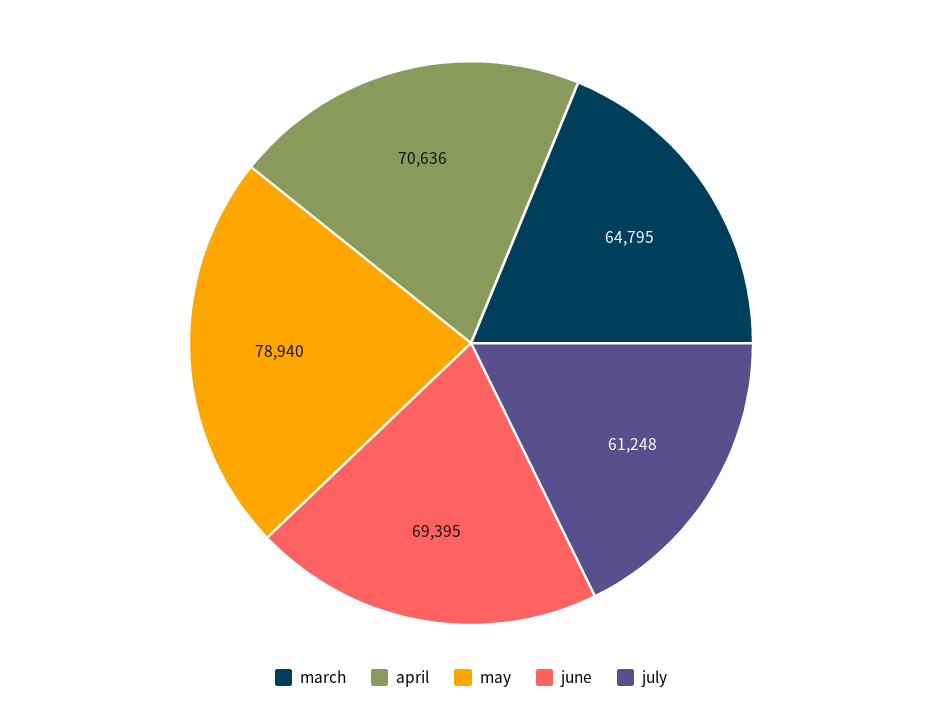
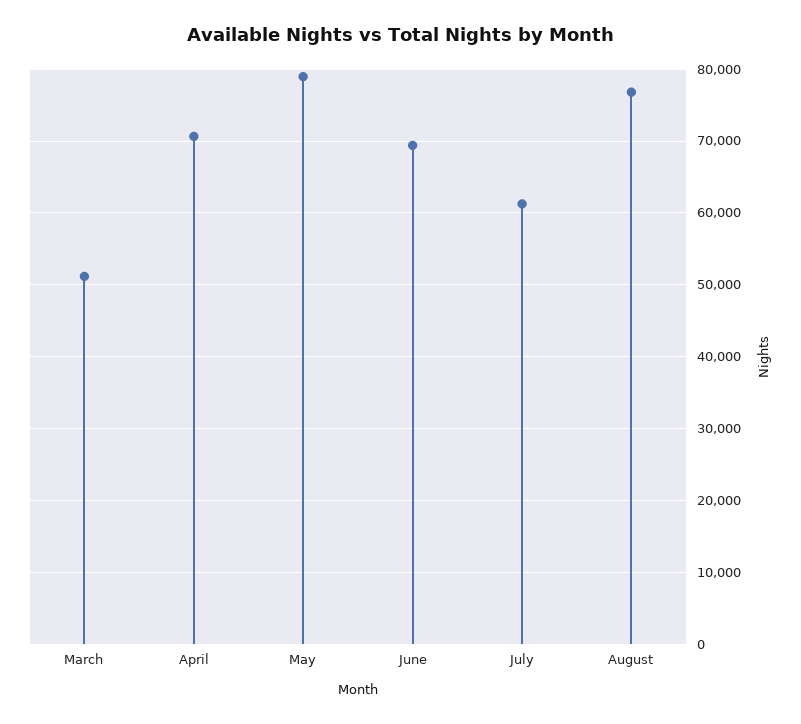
march: 64795 -> 51000
August: none -> 77000

